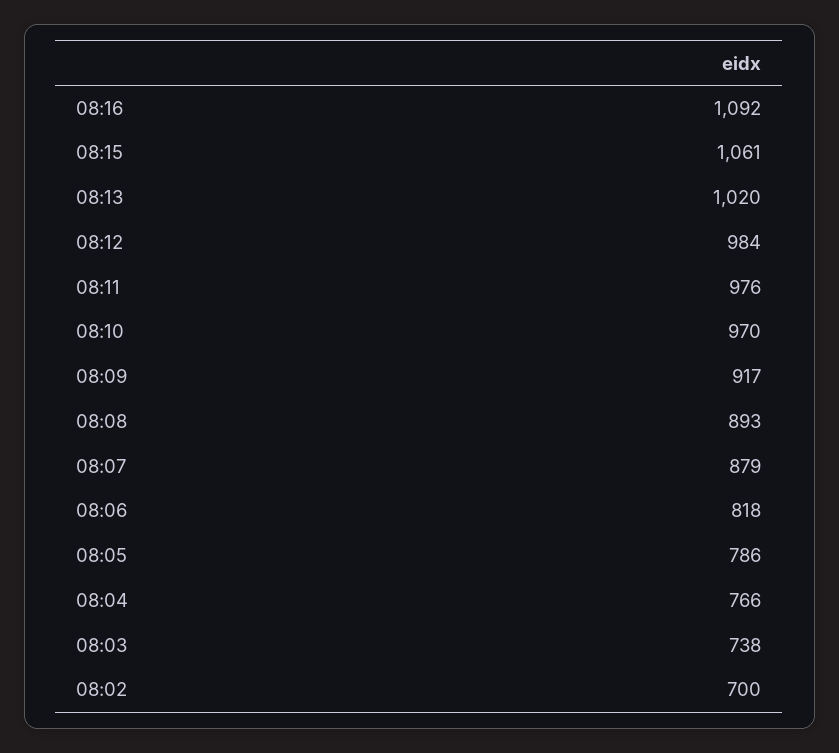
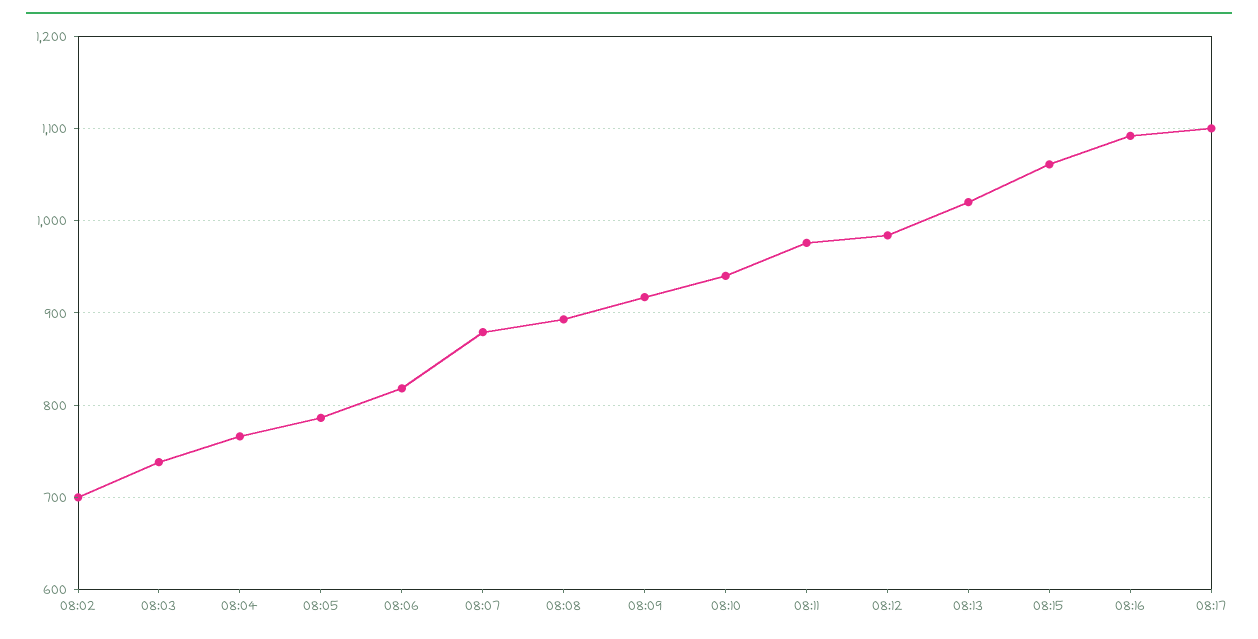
08:10: 970 -> 940
08:17: none -> 1100

